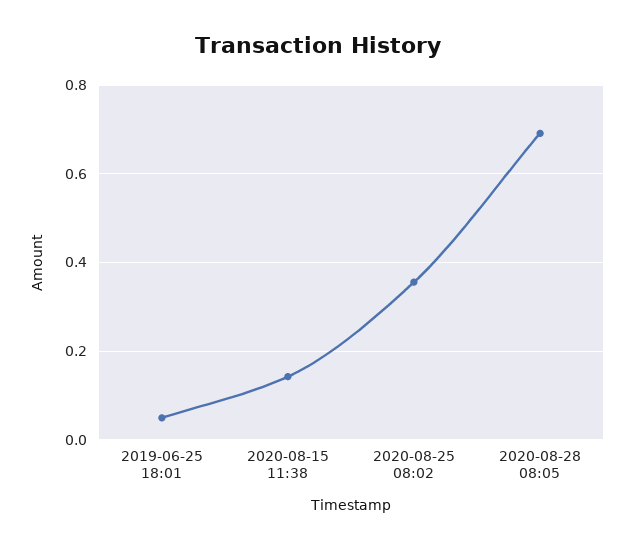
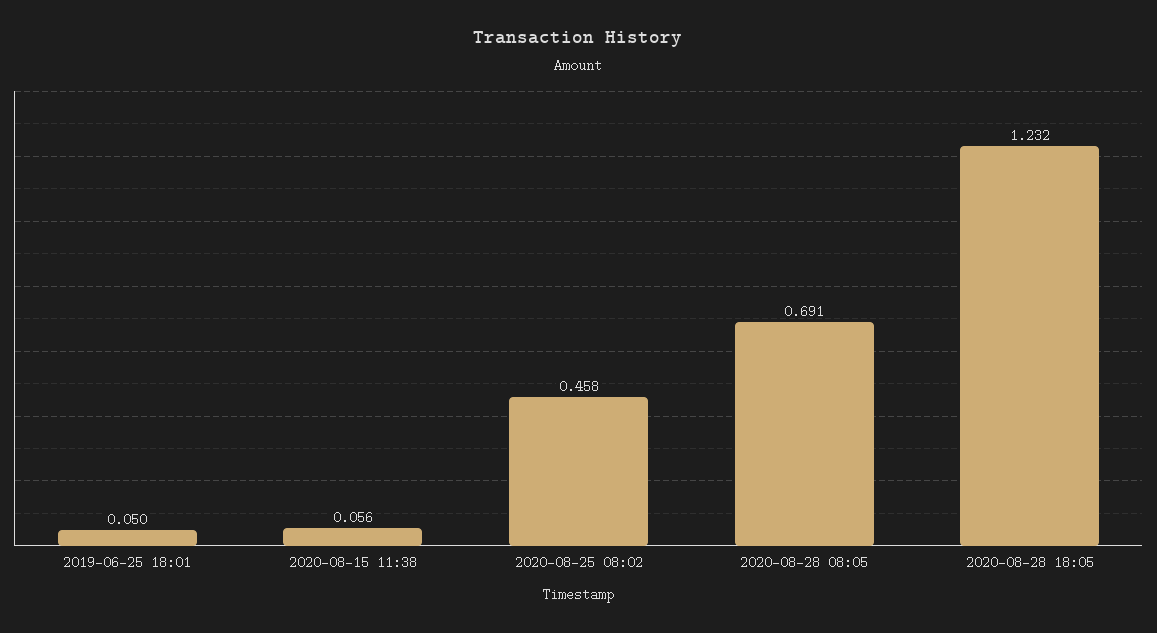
2020-08-15 11:38: 0.14 -> 0.056
2020-08-25 08:02: 0.36 -> 0.458
2020-08-28 18:05: none -> 1.232

